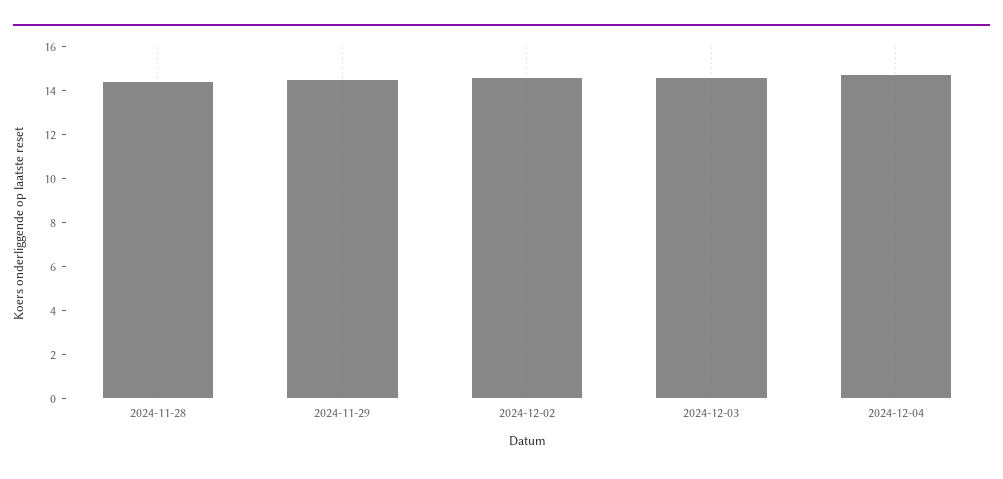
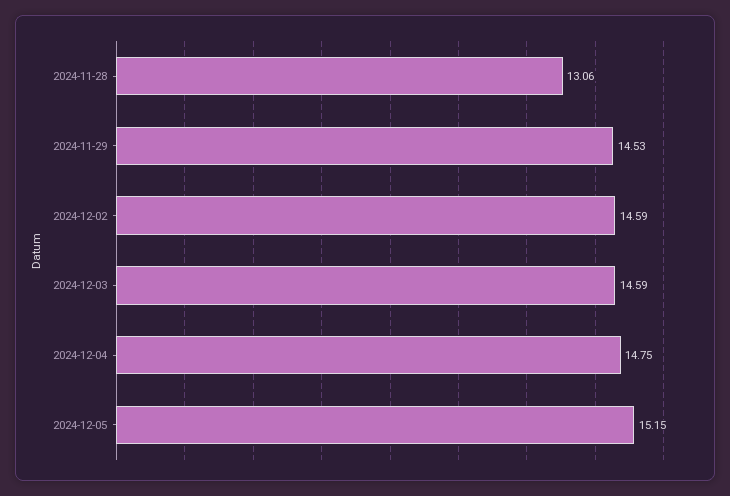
2024-11-28: 14.5 -> 13.06
2024-12-05: none -> 15.15

